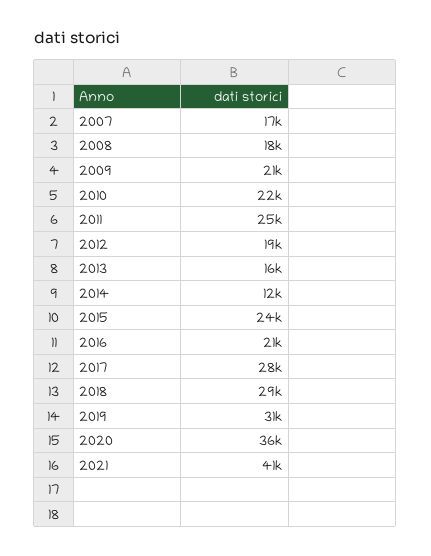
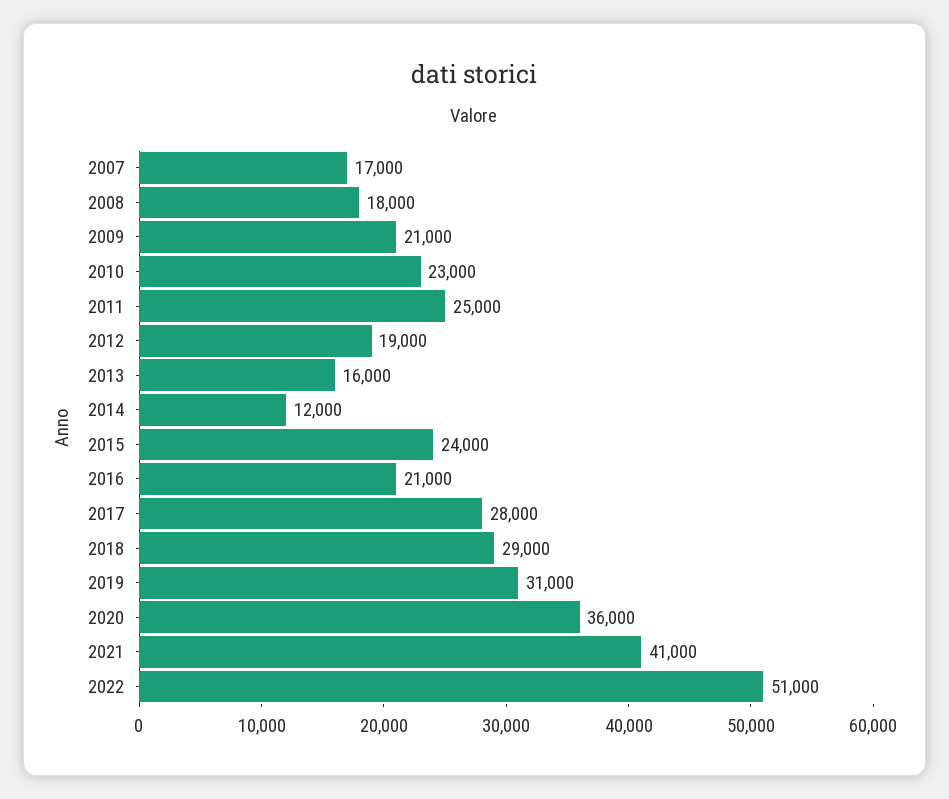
2010: 22000 -> 23000
2022: none -> 51000

